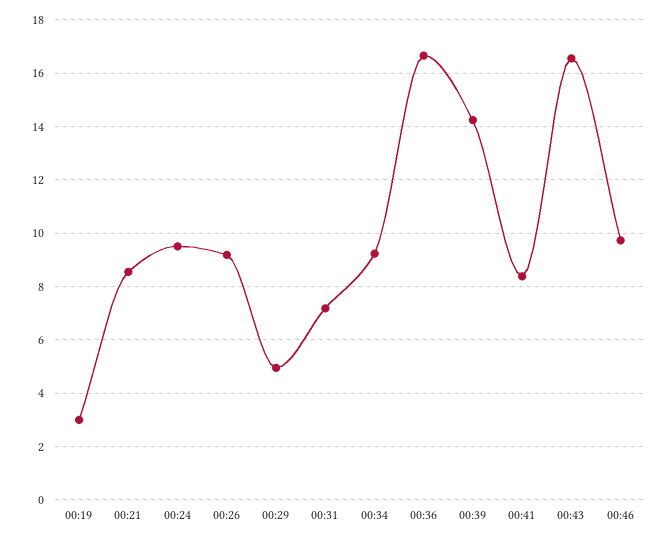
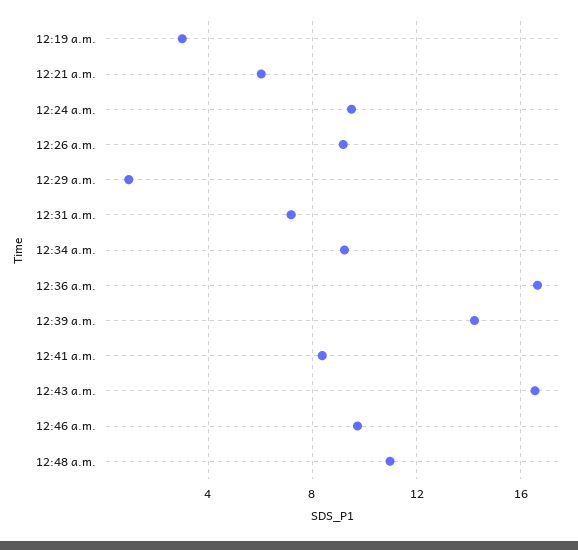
00:21: 8.5 -> 6
00:29: 5 -> 1
12:48 a.m.: none -> 11

